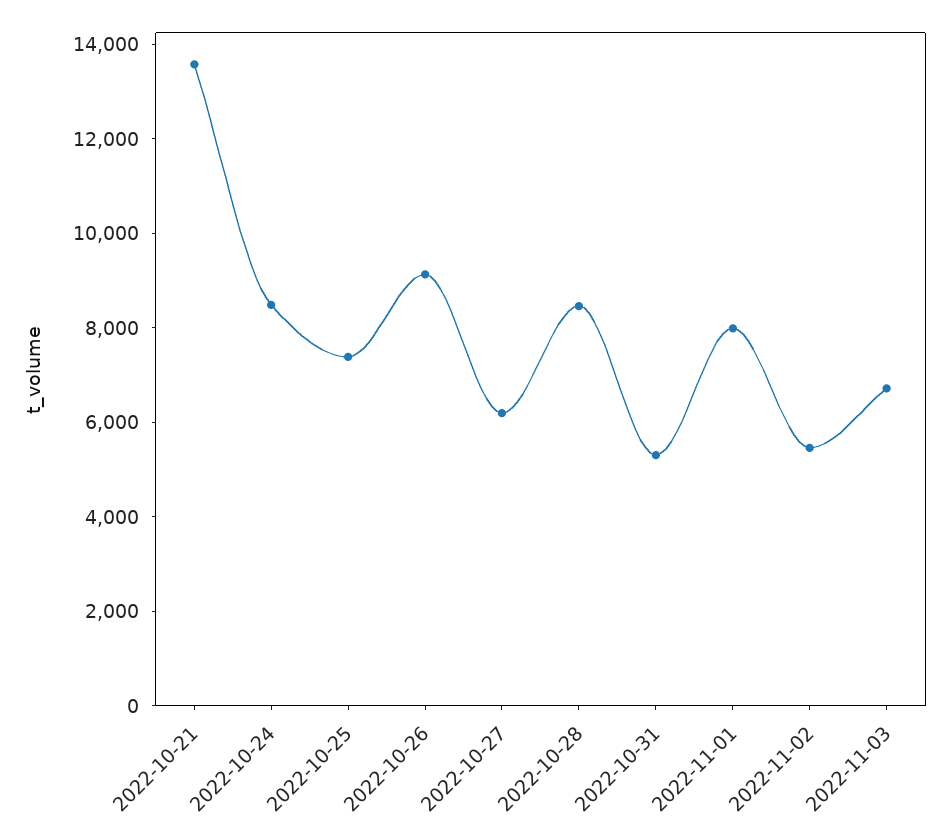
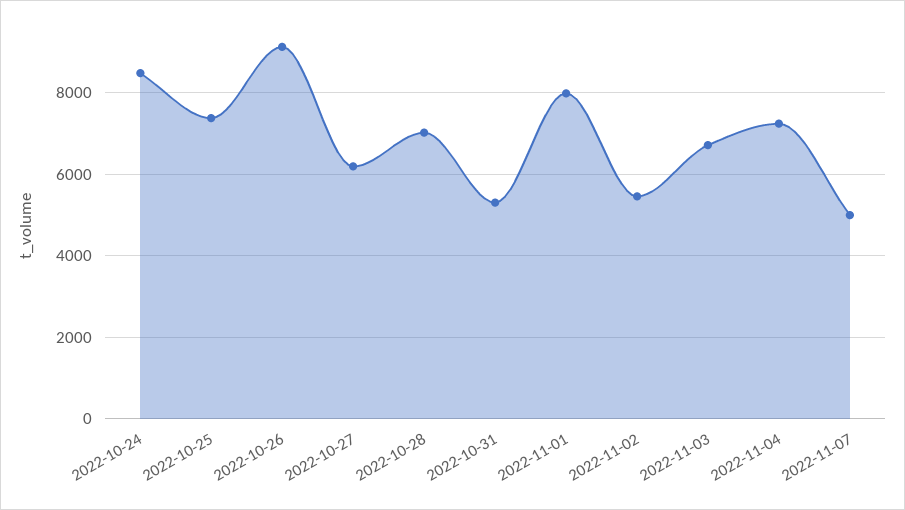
2022-10-21: 13500 -> none
2022-10-28: 8500 -> 7000
2022-11-04: none -> 7200
2022-11-07: none -> 5000

